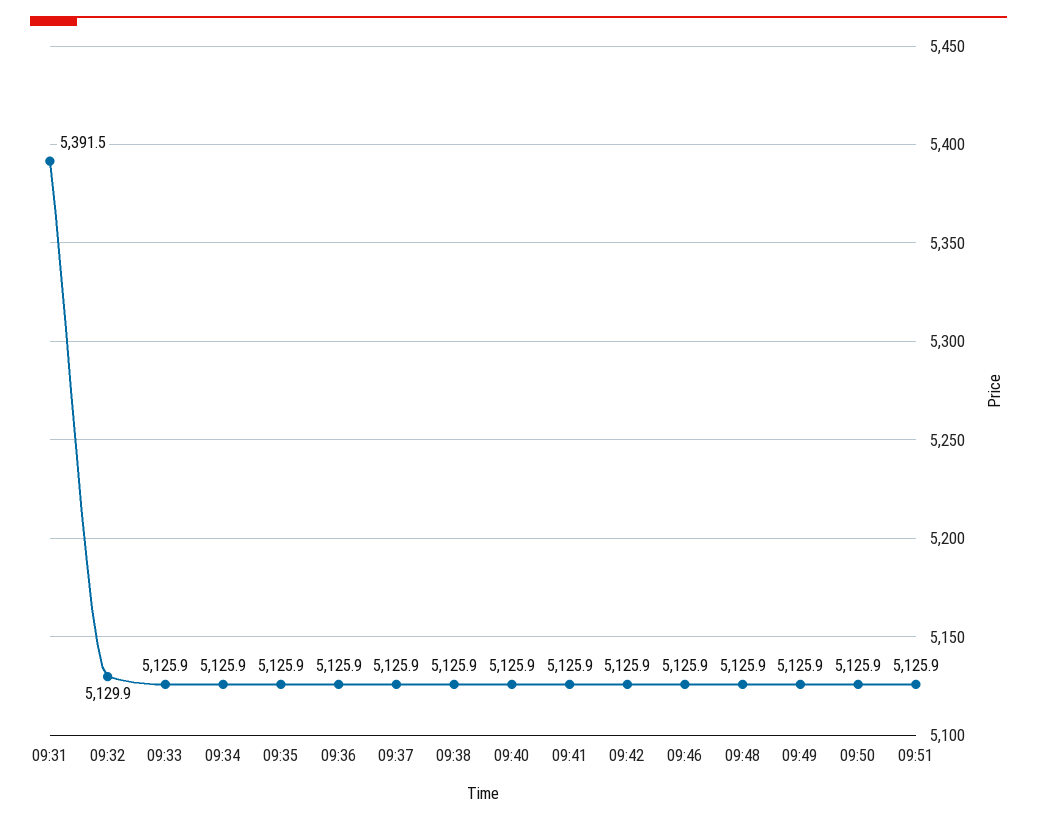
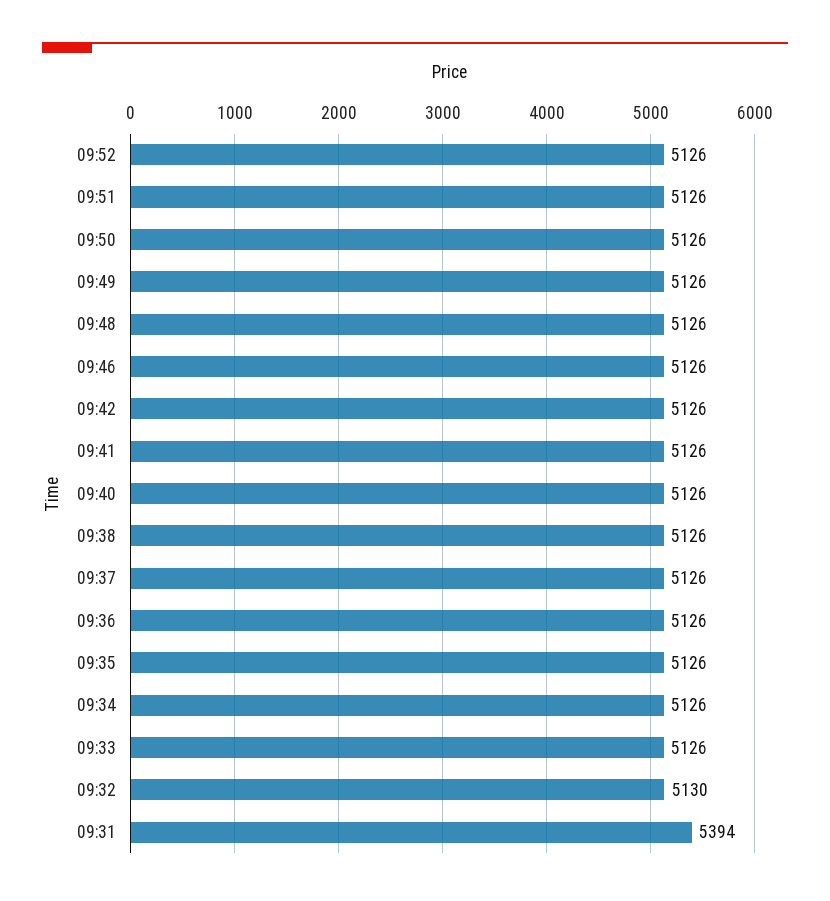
09:31: 5391.5 -> 5394
09:52: none -> 5126

